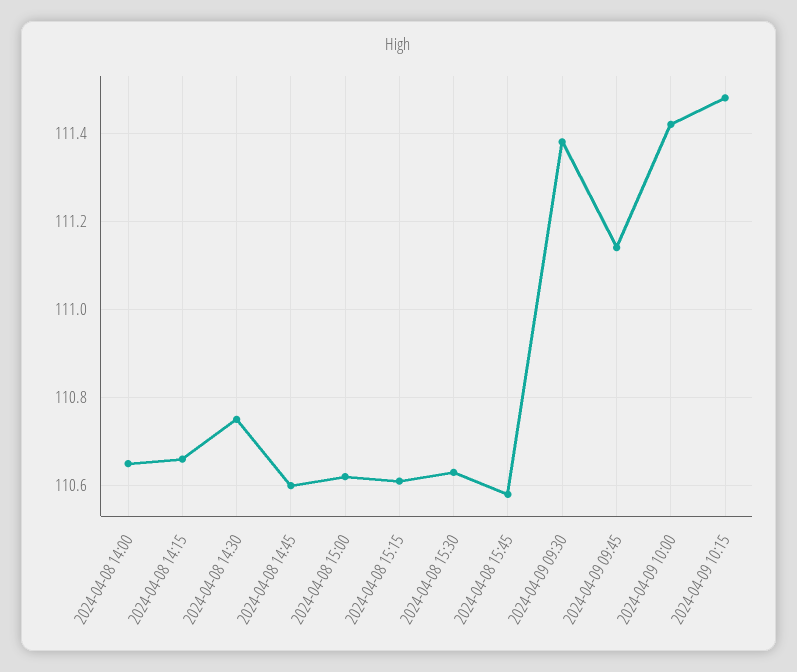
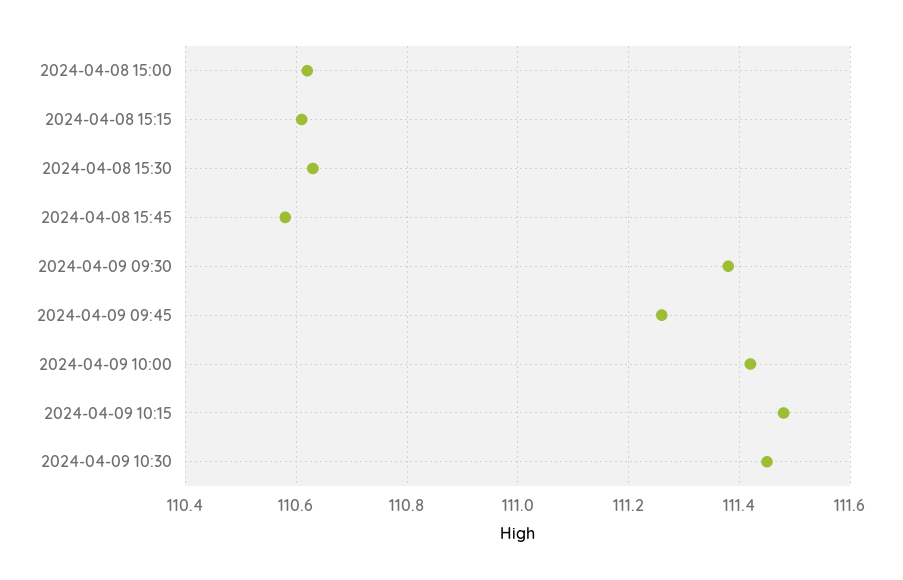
2024-04-08 14:00: 110.65 -> none
2024-04-08 14:15: 110.65 -> none
2024-04-08 14:30: 110.75 -> none
2024-04-08 14:45: 110.6 -> none
2024-04-09 09:45: 111.15 -> 111.25
2024-04-09 10:30: none -> 111.45

